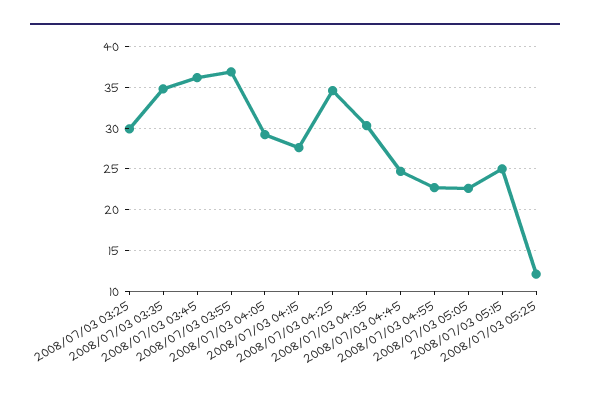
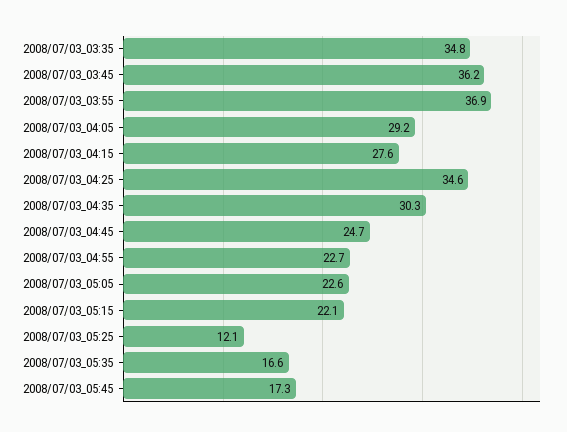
2008/07/03 03:25: 30 -> none
2008/07/03 05:15: 25 -> 22.1
2008/07/03_05:35: none -> 16.6
2008/07/03_05:45: none -> 17.3

